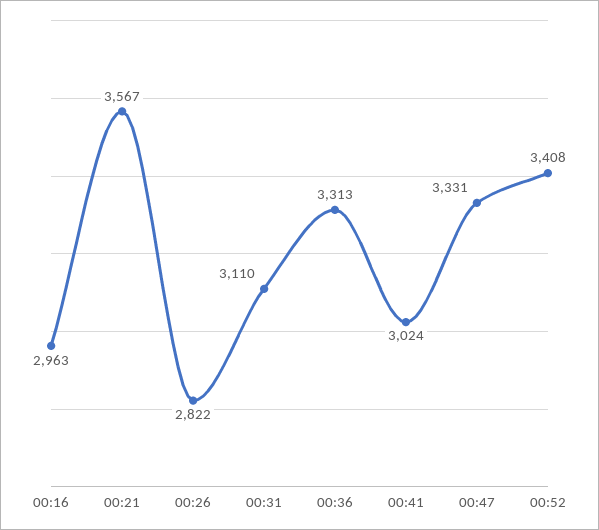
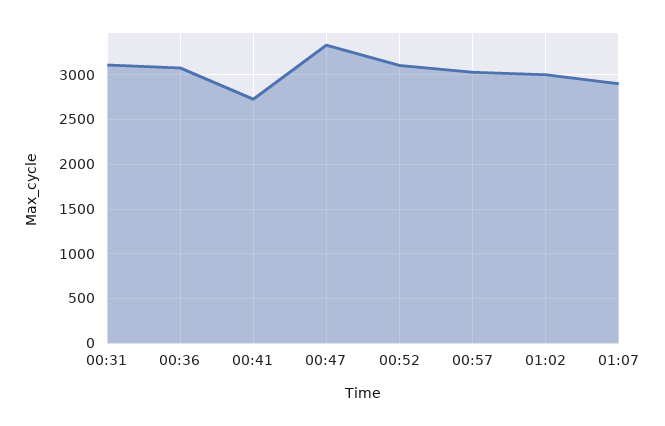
00:16: 2963 -> none
00:21: 3567 -> none
00:26: 2822 -> none
00:36: 3313 -> 3100
00:41: 3024 -> 2700
00:52: 3408 -> 3100
00:57: none -> 3000
01:02: none -> 3000
01:07: none -> 2900

